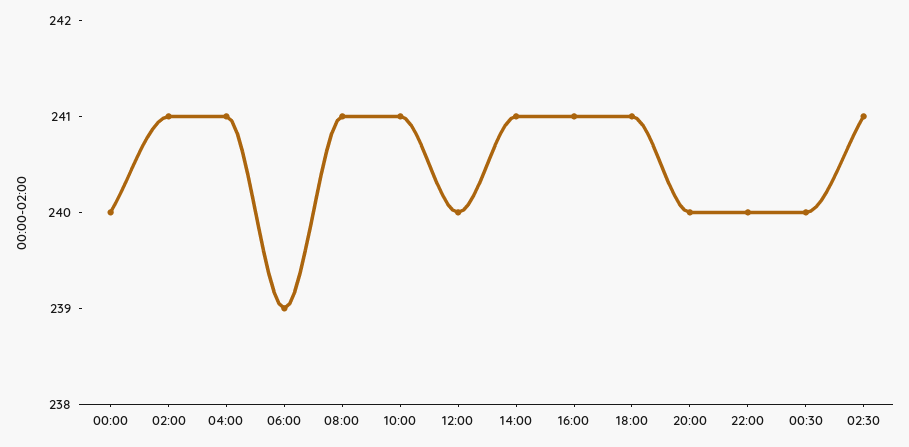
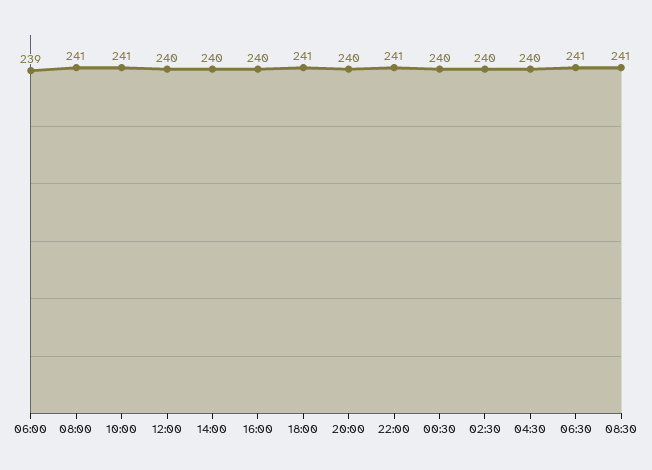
00:00: 240 -> none
02:00: 241 -> none
04:00: 241 -> none
14:00: 241 -> 240
16:00: 241 -> 240
22:00: 240 -> 241
02:30: 241 -> 240
04:30: none -> 240
06:30: none -> 241
08:30: none -> 241

